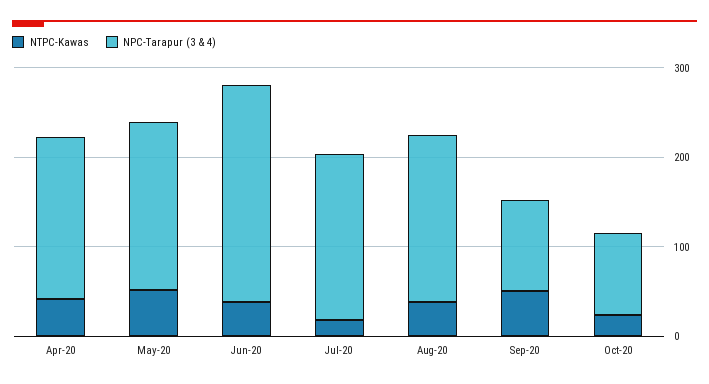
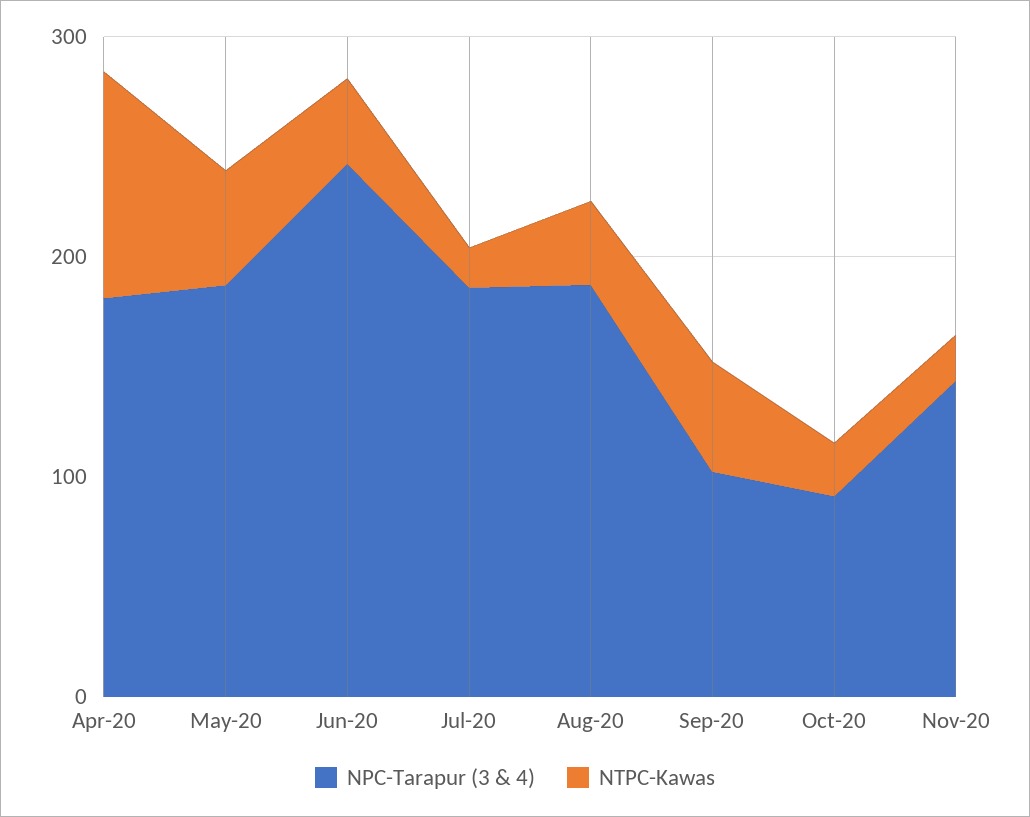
NTPC-Kawas, Apr-20: 40 -> 100
NPC-Tarapur (3 & 4), Nov-20: none -> 140
NTPC-Kawas, Nov-20: none -> 20

